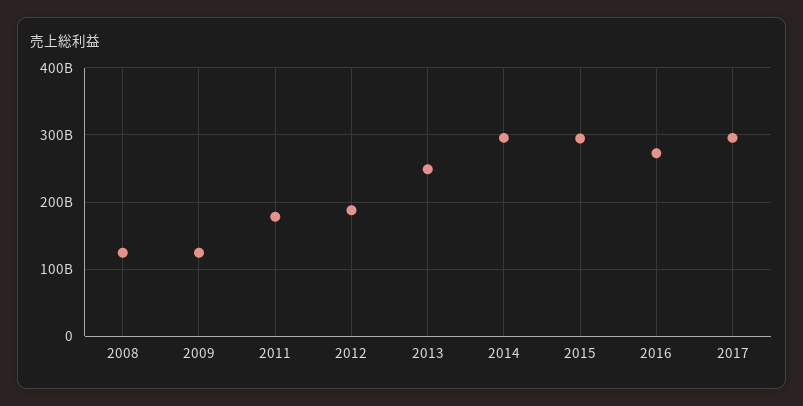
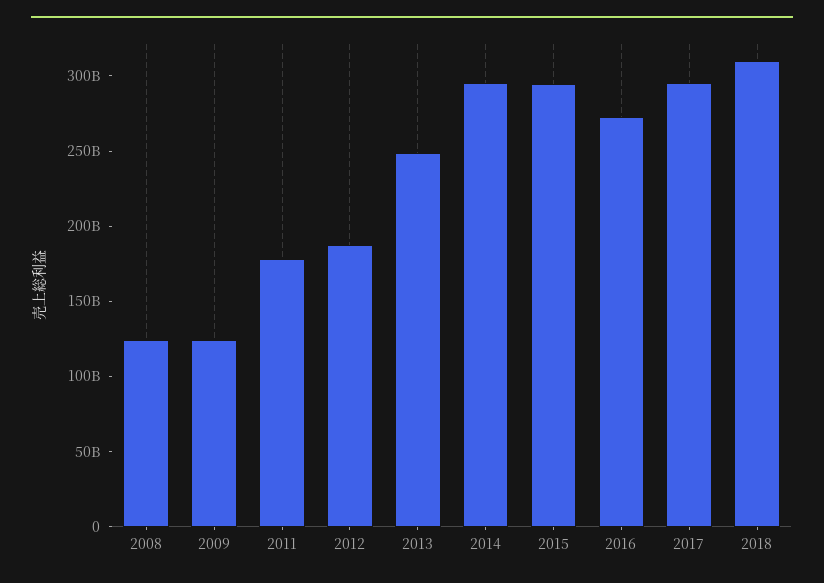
2018: none -> 310000000000

